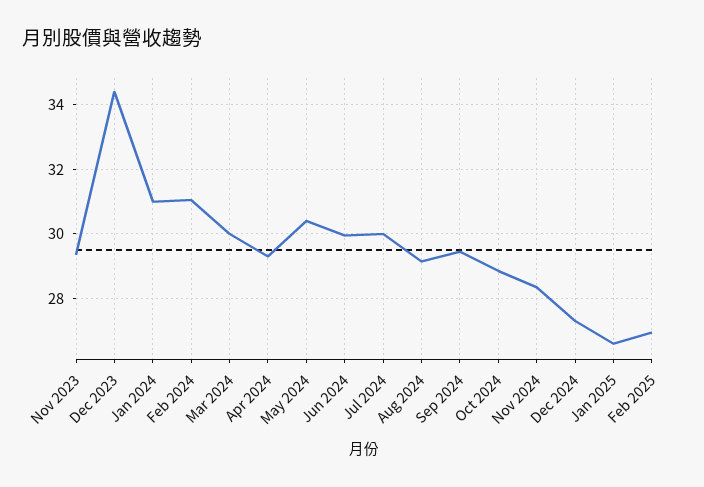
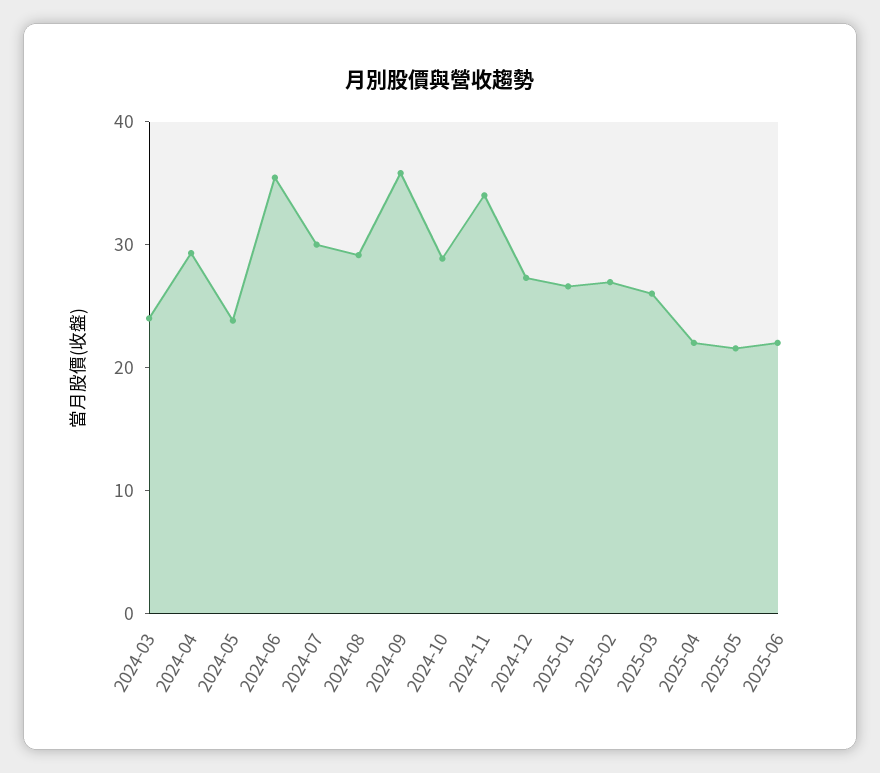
Nov 2023: 29.4 -> none
Dec 2023: 34.4 -> none
Jan 2024: 31 -> none
Feb 2024: 31 -> none
Mar 2024: 30 -> 24
May 2024: 30.4 -> 24
Jun 2024: 30 -> 36
Sep 2024: 29.4 -> 36
Nov 2024: 28.4 -> 34
2025-03: none -> 26
2025-04: none -> 22
2025-05: none -> 22
2025-06: none -> 22

